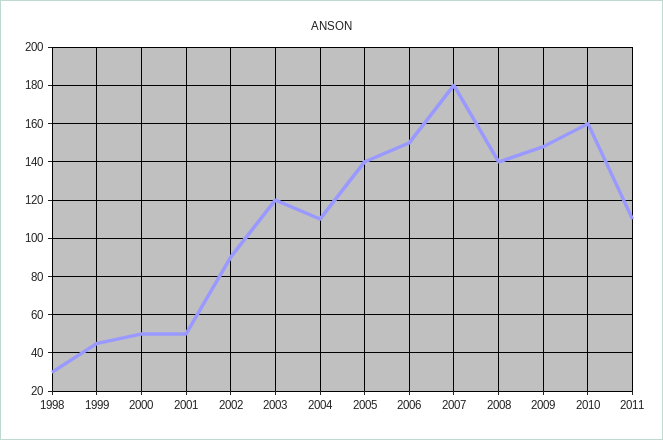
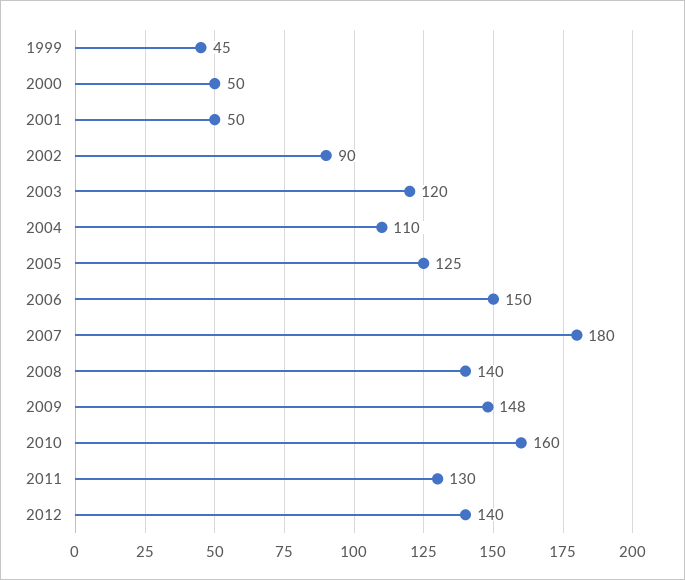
1998: 30 -> none
2005: 140 -> 125
2011: 110 -> 130
2012: none -> 140

